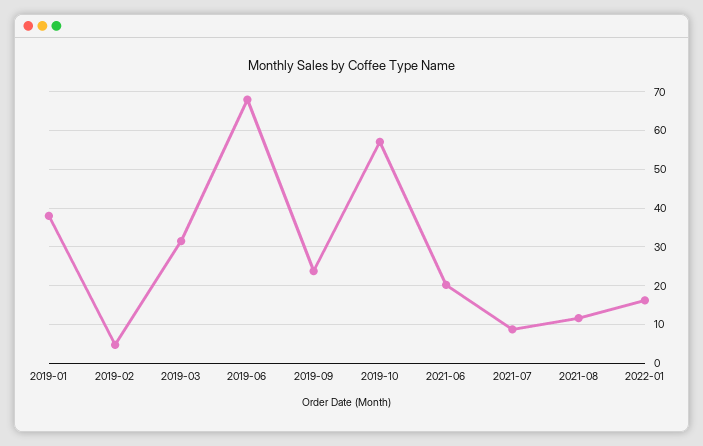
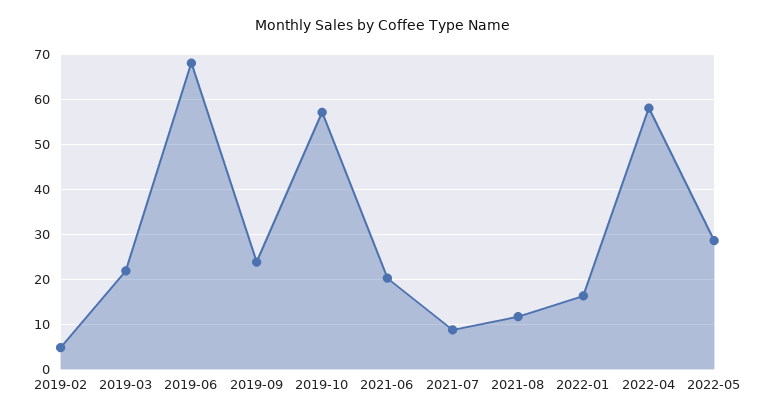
2019-01: 38 -> none
2019-03: 32 -> 22
2022-04: none -> 58
2022-05: none -> 28

